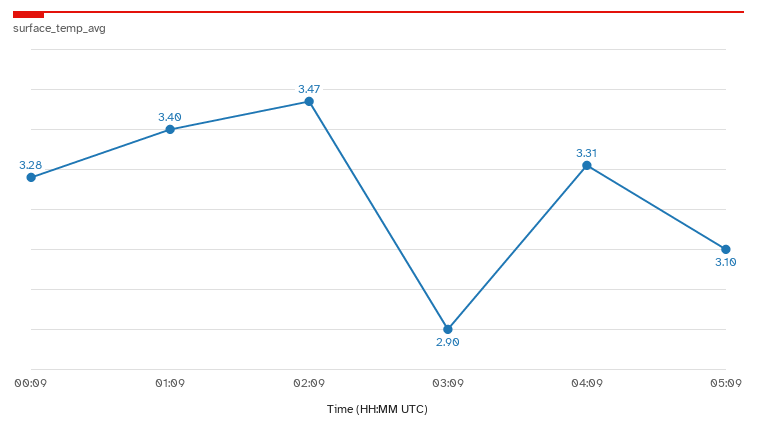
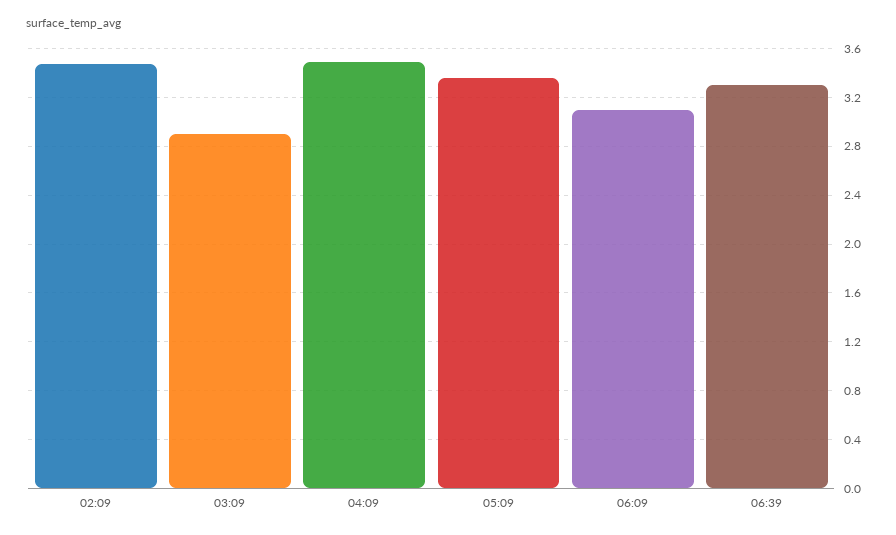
00:09: 3.28 -> none
01:09: 3.4 -> none
04:09: 3.31 -> 3.5
05:09: 3.1 -> 3.35
06:09: none -> 3.1
06:39: none -> 3.3

